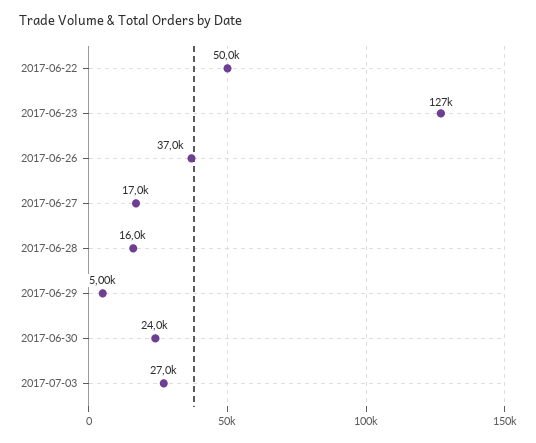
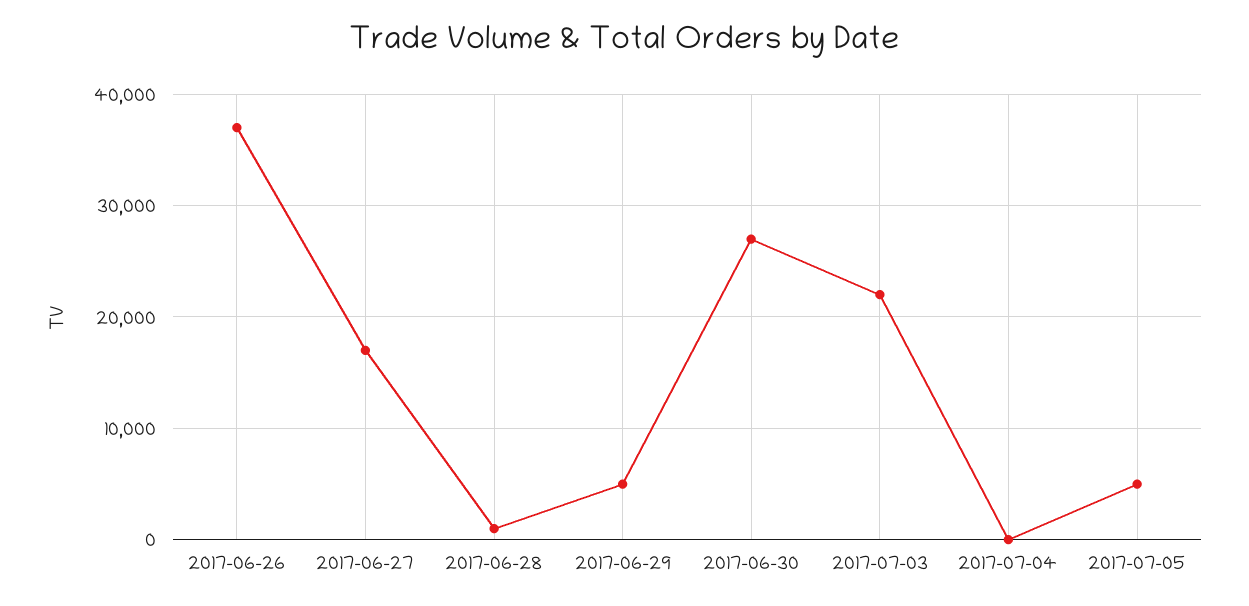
2017-06-22: 50000 -> none
2017-06-23: 127000 -> none
2017-06-28: 16000 -> 1000
2017-06-30: 24000 -> 27000
2017-07-03: 27000 -> 22000
2017-07-04: none -> 0
2017-07-05: none -> 5000

